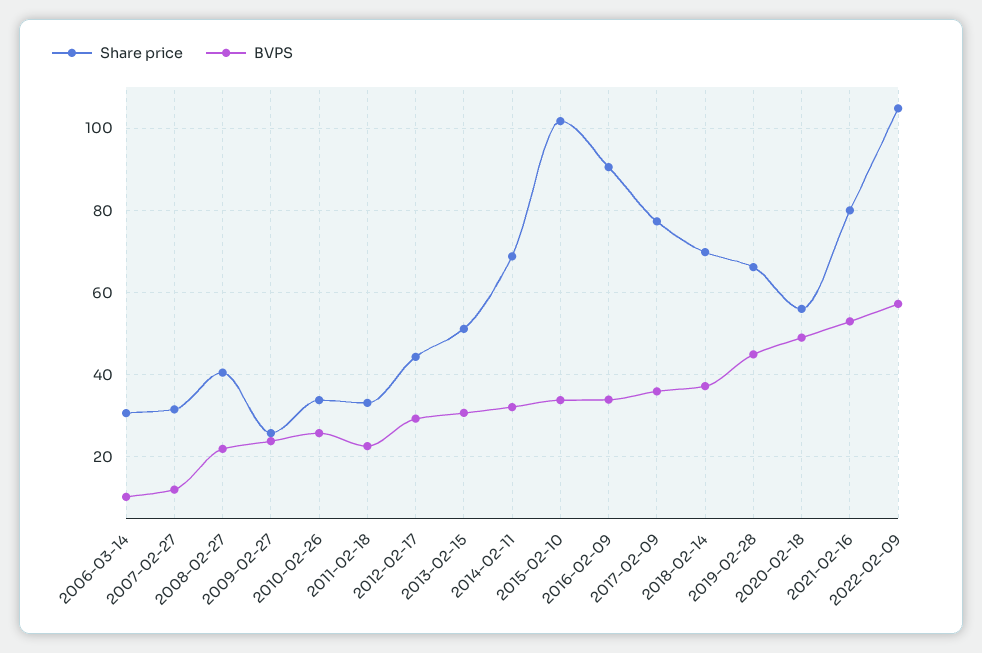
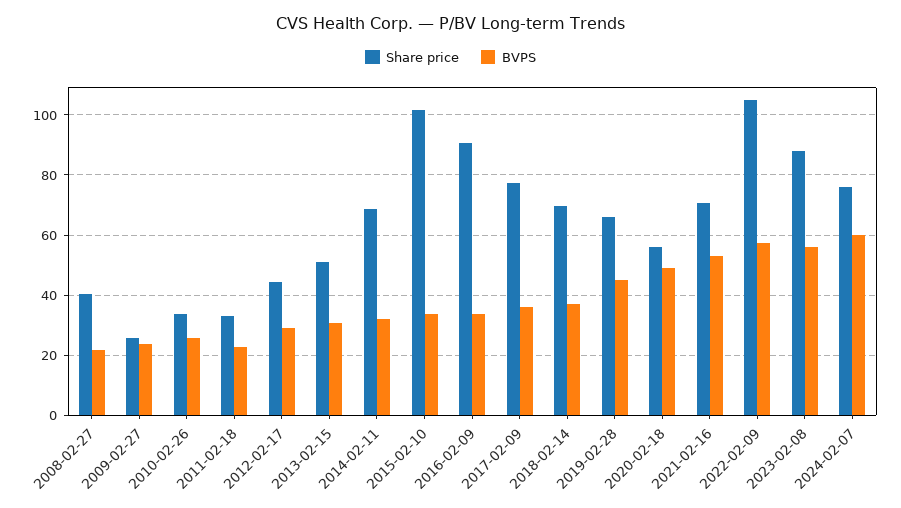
Share price, 2006-03-14: 30 -> none
BVPS, 2006-03-14: 10 -> none
Share price, 2007-02-27: 32 -> none
BVPS, 2007-02-27: 12 -> none
Share price, 2021-02-16: 80 -> 70
Share price, 2023-02-08: none -> 88
BVPS, 2023-02-08: none -> 56
Share price, 2024-02-07: none -> 76
BVPS, 2024-02-07: none -> 60

